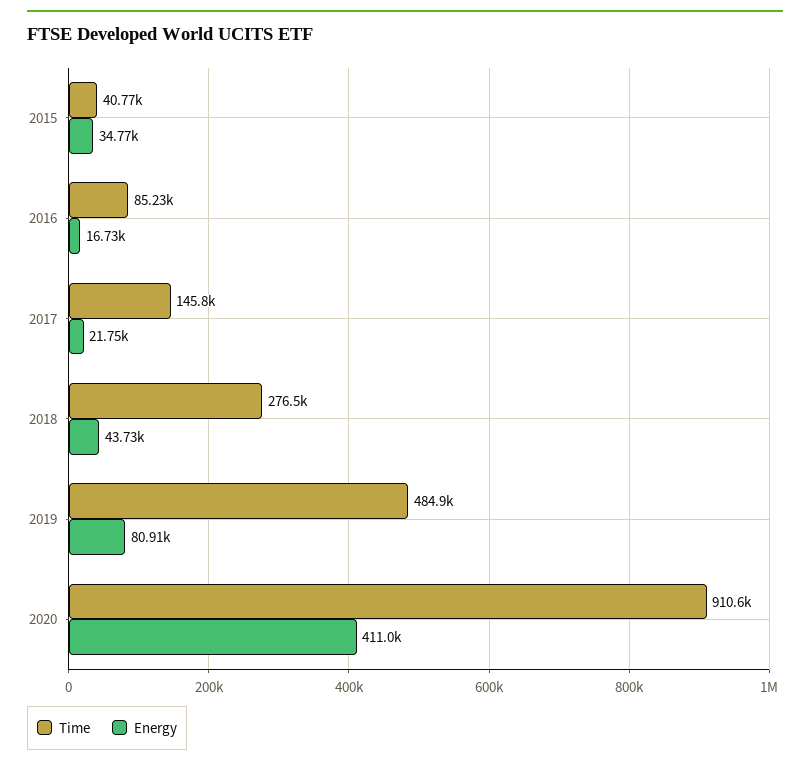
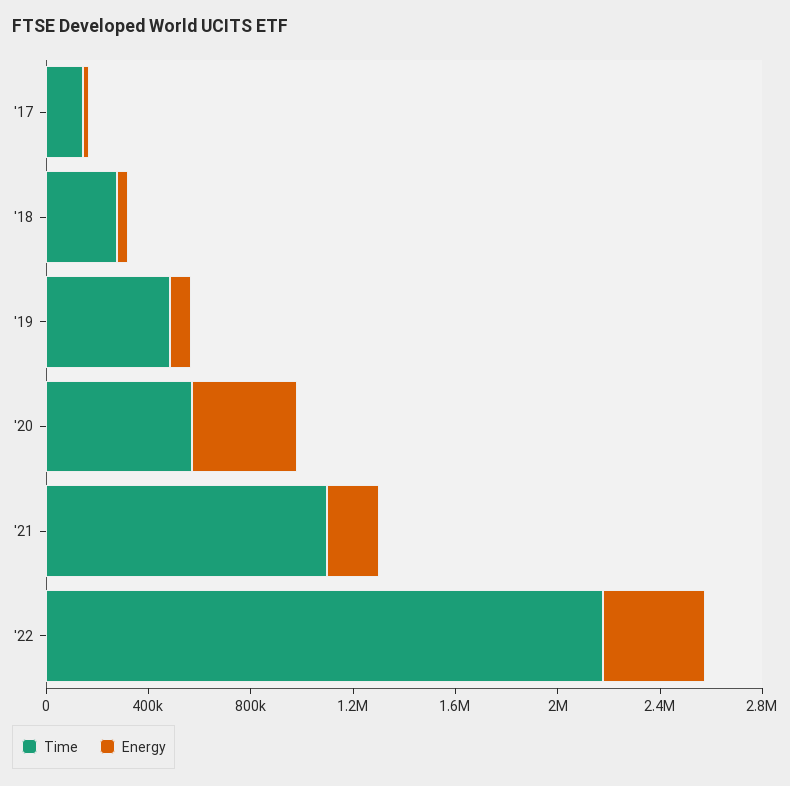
Time, 2015: 40770 -> none
Energy, 2015: 34770 -> none
Time, 2016: 85230 -> none
Energy, 2016: 16730 -> none
Time, 2020: 910600 -> 600000
Time, '21: none -> 1100000
Energy, '21: none -> 200000
Time, '22: none -> 2200000
Energy, '22: none -> 400000

